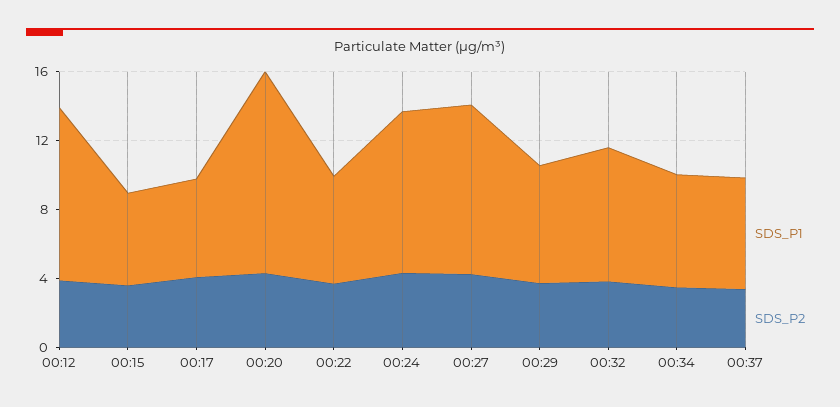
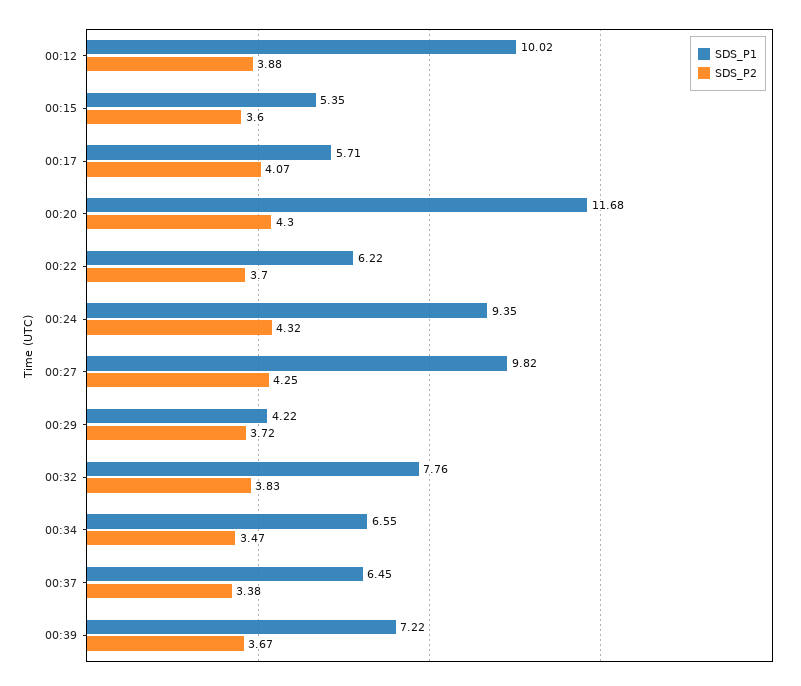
SDS_P1, 00:29: 7 -> 4.22
SDS_P1, 00:39: none -> 7.22
SDS_P2, 00:39: none -> 3.67

